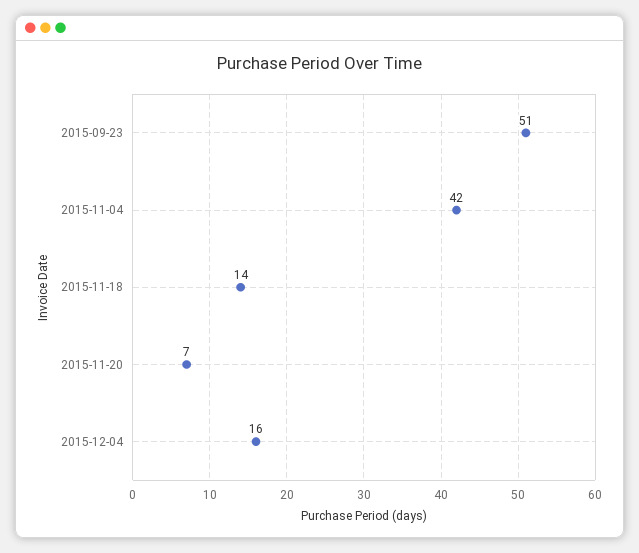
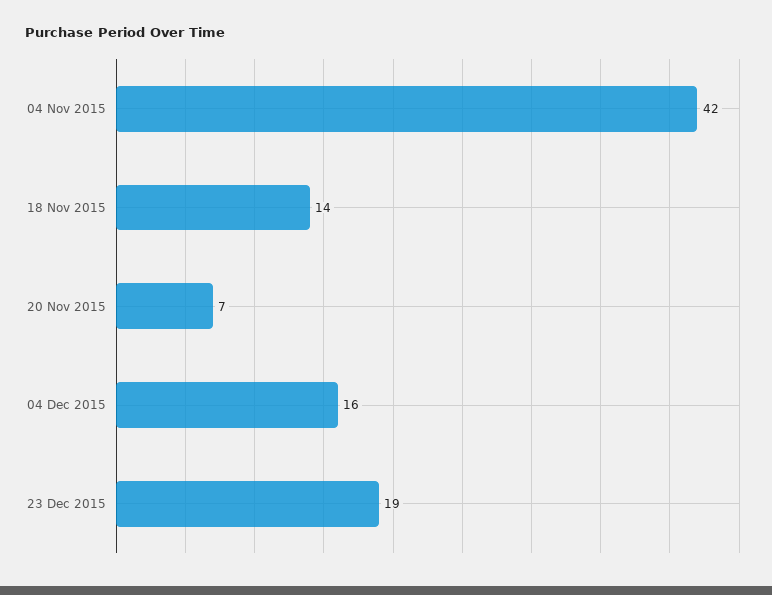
2015-09-23: 51 -> none
23 Dec 2015: none -> 19

